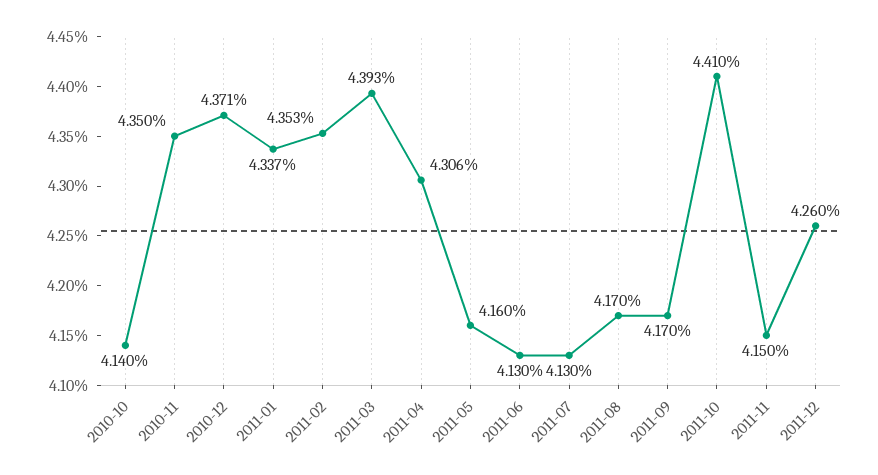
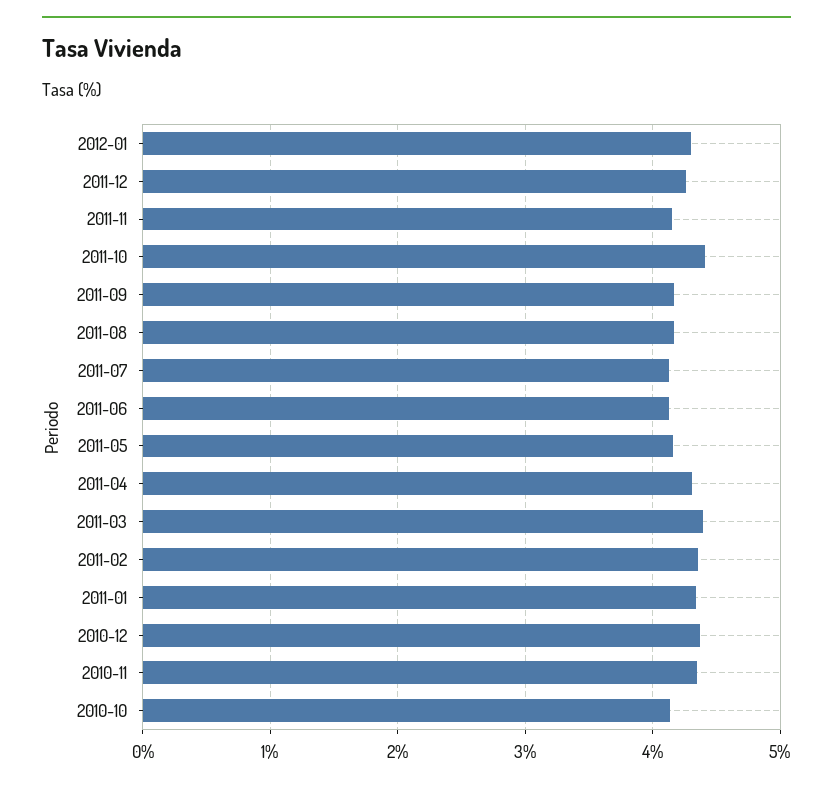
2012-01: none -> 4.3

